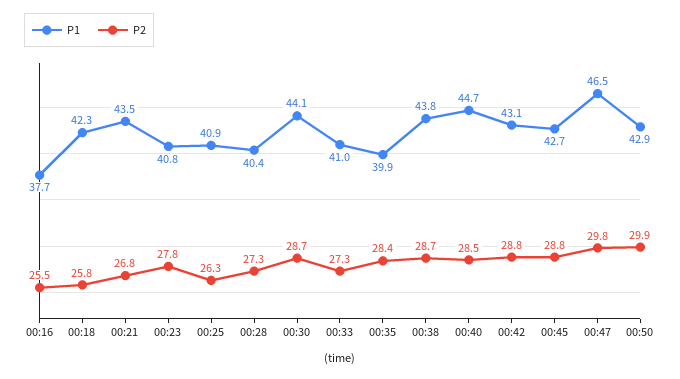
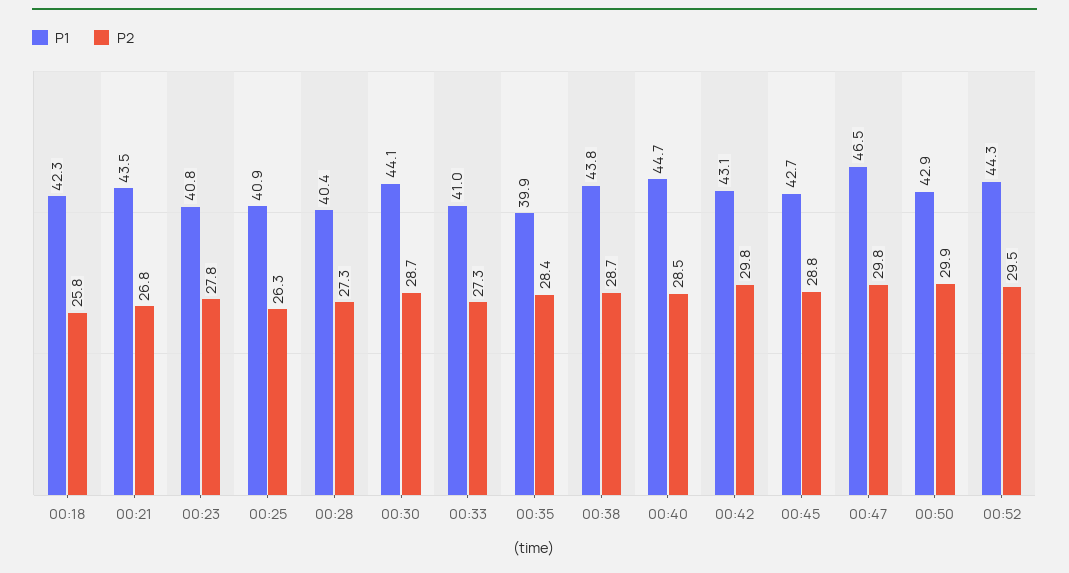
P1, 00:16: 37.7 -> none
P2, 00:16: 25.5 -> none
P2, 00:42: 28.8 -> 29.8
P1, 00:52: none -> 44.3
P2, 00:52: none -> 29.5

